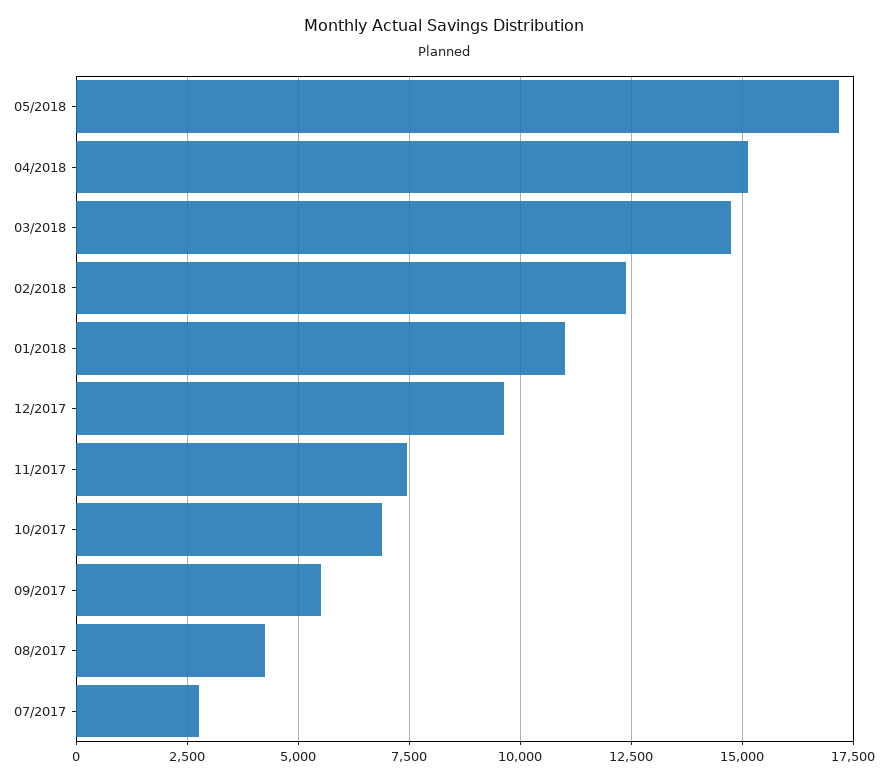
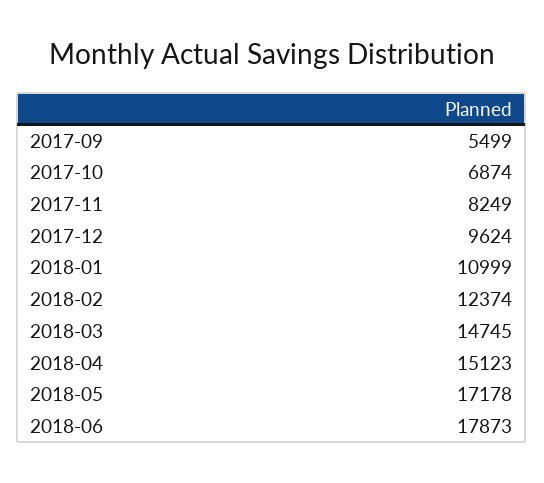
11/2017: 7500 -> 8249
08/2017: 4250 -> none
07/2017: 2750 -> none
2018-06: none -> 17873

